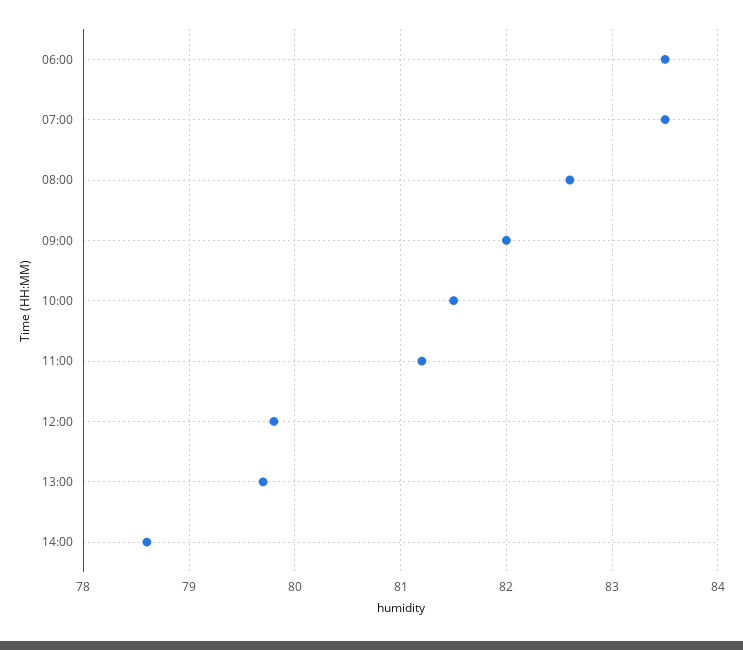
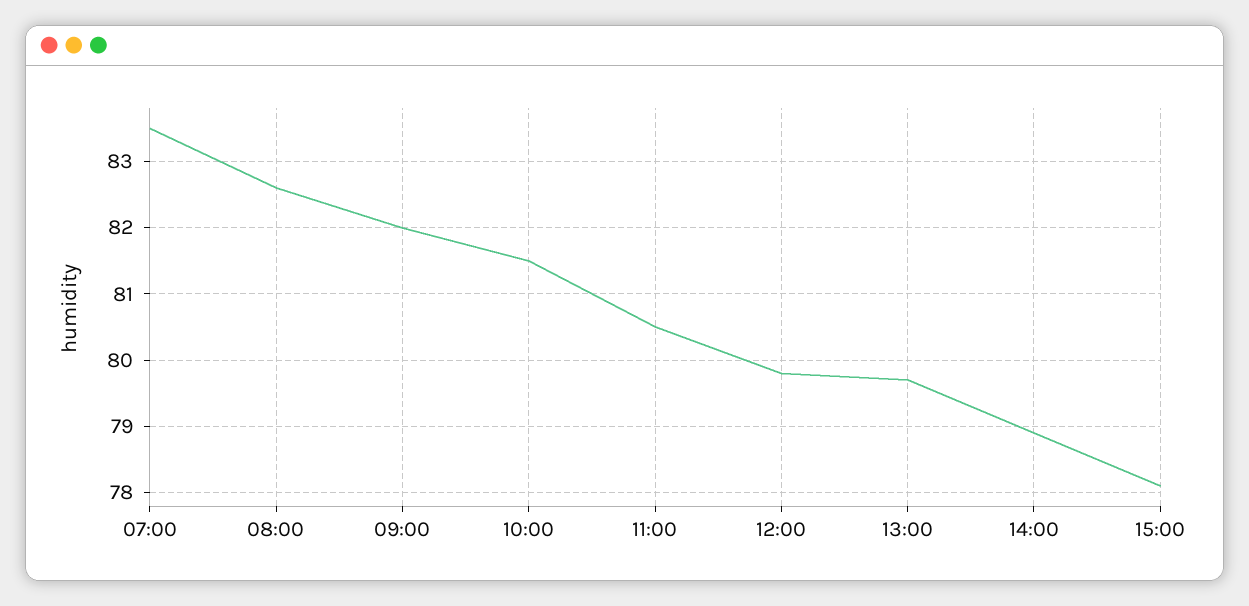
06:00: 83.5 -> none
11:00: 81.2 -> 80.5
14:00: 78.6 -> 78.9
15:00: none -> 78.1

